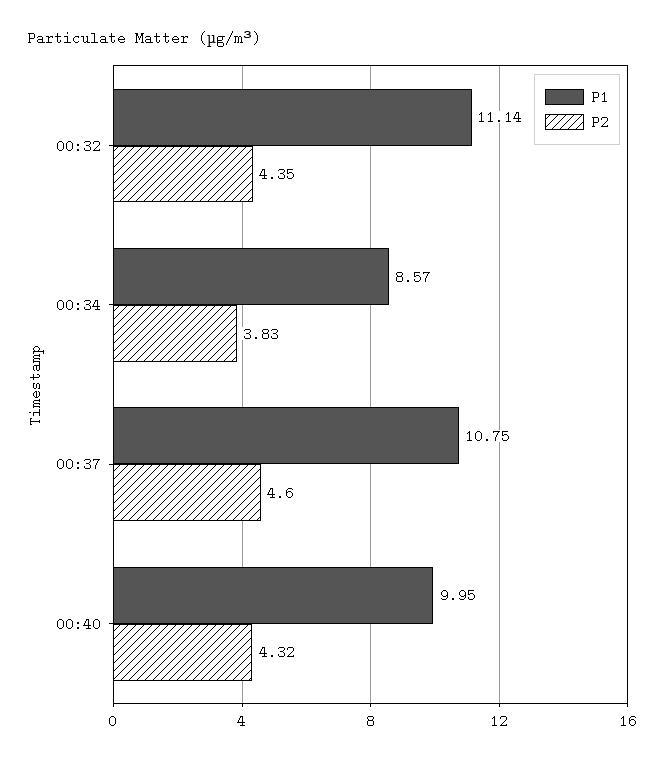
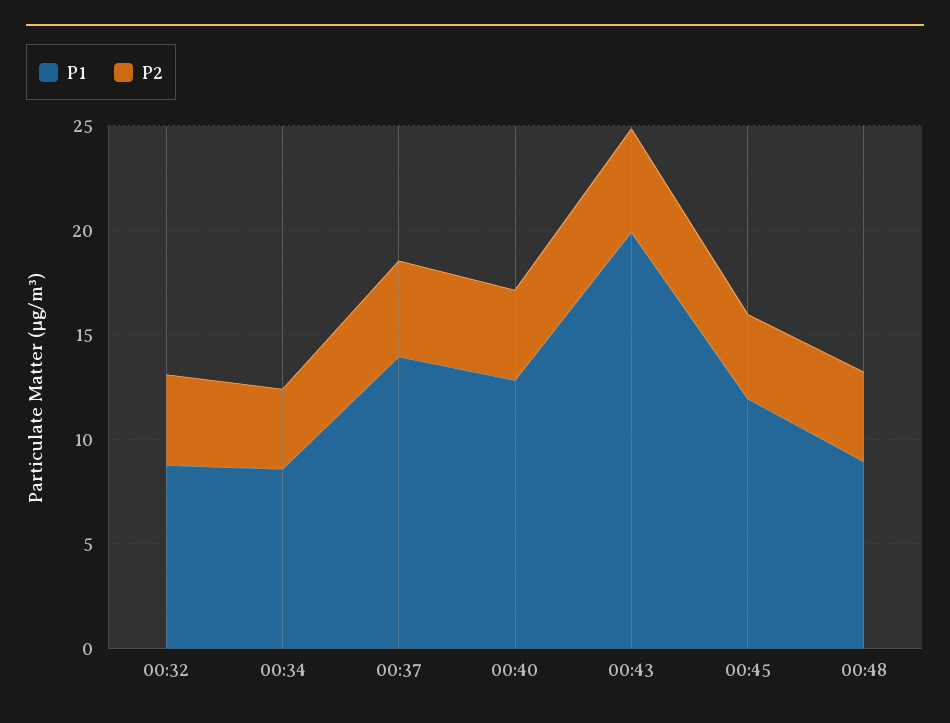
P1, 00:32: 11.14 -> 9
P1, 00:37: 10.75 -> 14
P1, 00:40: 9.95 -> 13
P1, 00:43: none -> 20
P2, 00:43: none -> 5
P1, 00:45: none -> 12
P2, 00:45: none -> 4
P1, 00:48: none -> 9
P2, 00:48: none -> 4

